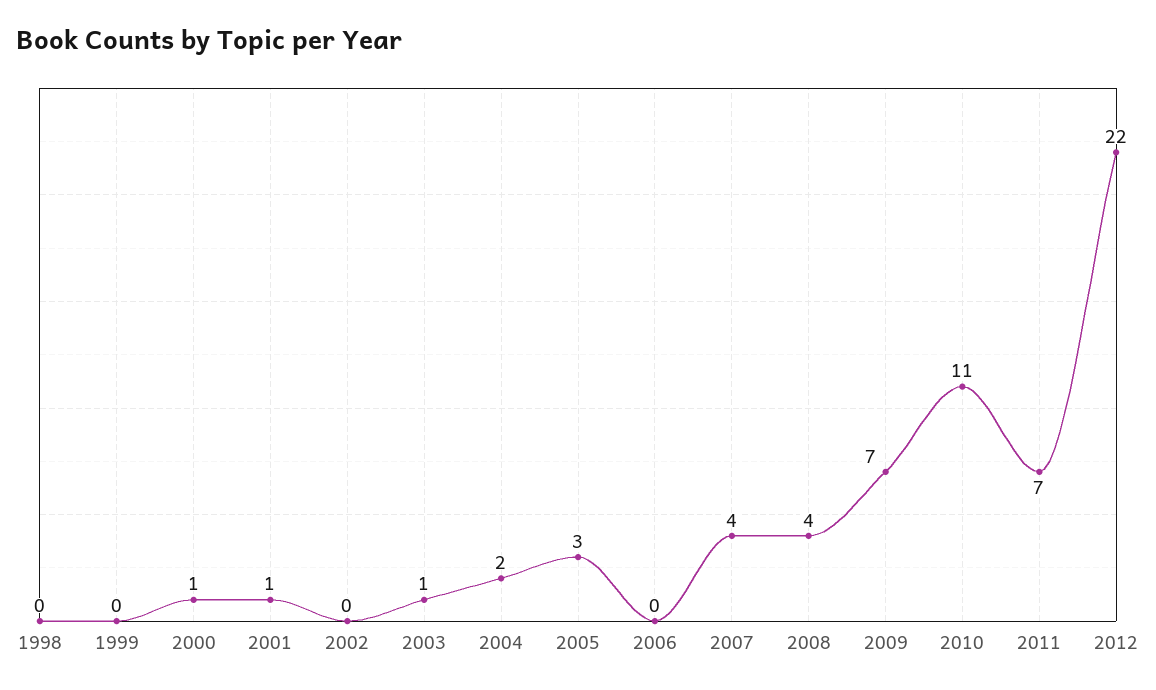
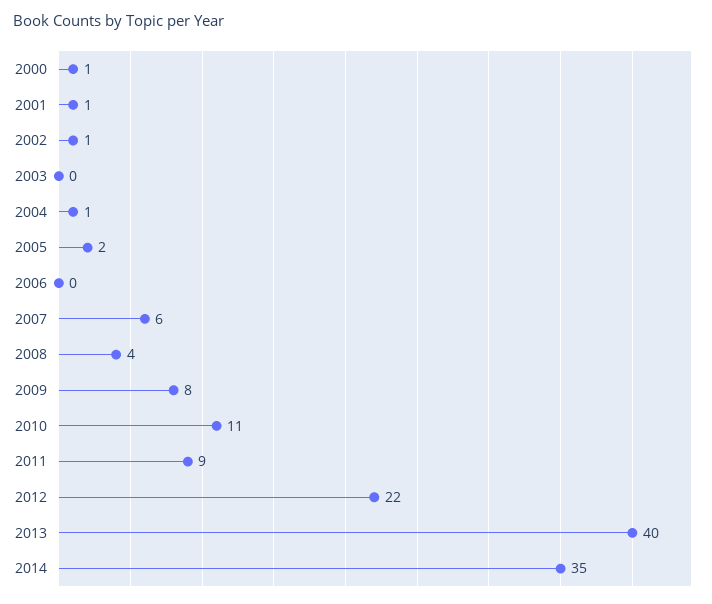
1998: 0 -> none
1999: 0 -> none
2002: 0 -> 1
2003: 1 -> 0
2004: 2 -> 1
2005: 3 -> 2
2007: 4 -> 6
2009: 7 -> 8
2011: 7 -> 9
2013: none -> 40
2014: none -> 35

